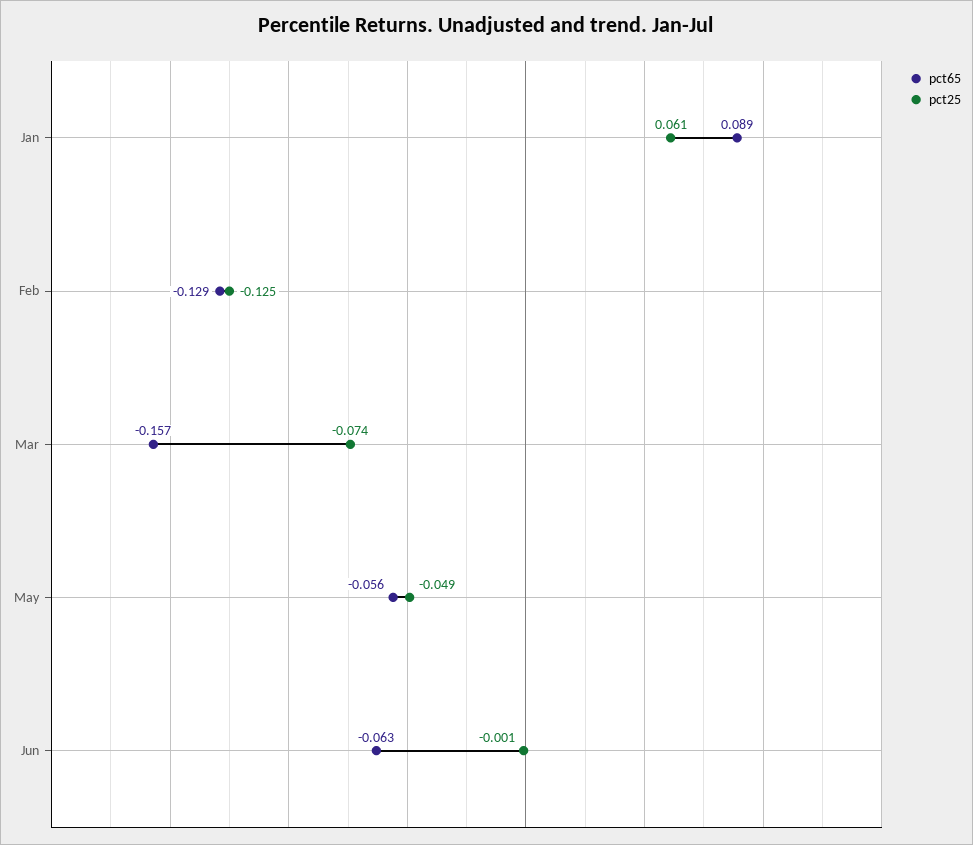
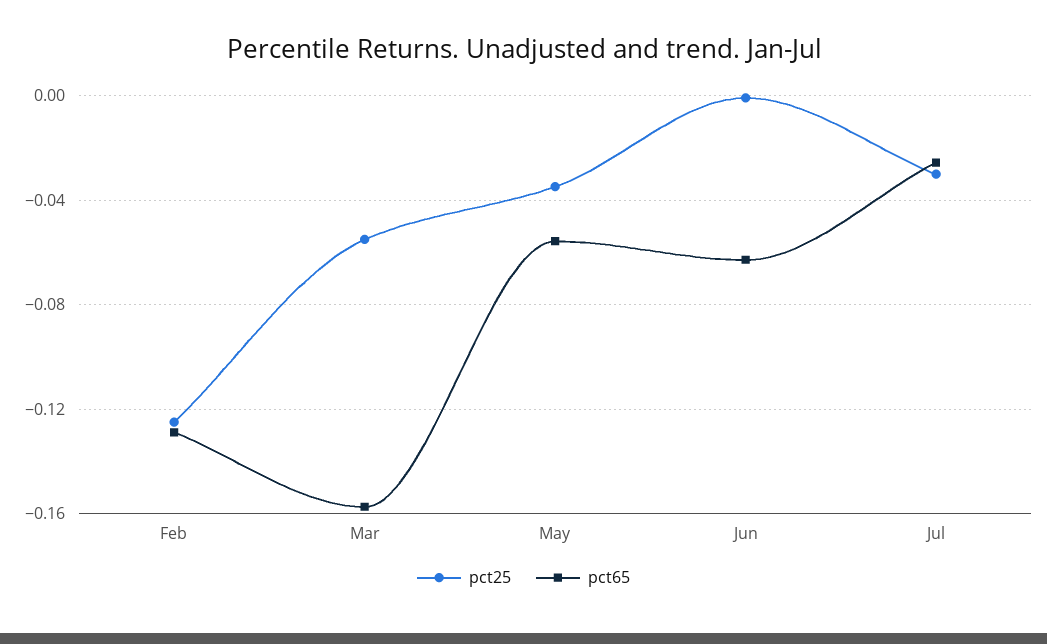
pct65, Jan: 0.089 -> none
pct25, Jan: 0.061 -> none
pct25, Mar: -0.074 -> -0.055
pct25, May: -0.049 -> -0.035
pct25, Jul: none -> -0.03
pct65, Jul: none -> -0.025

